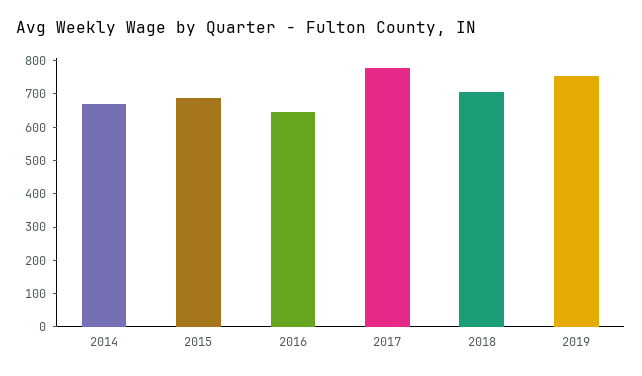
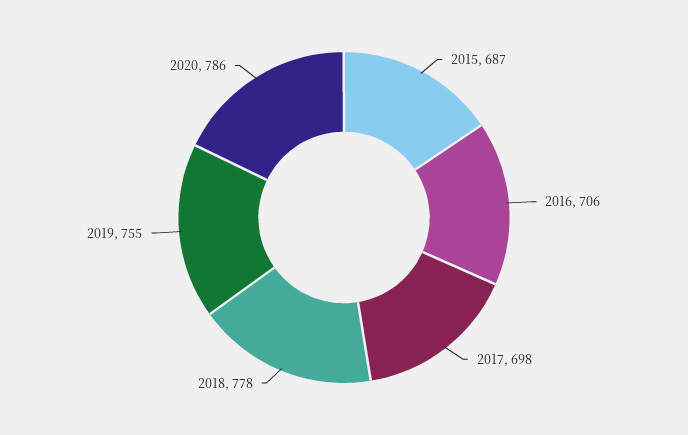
2014: 675 -> none
2016: 650 -> 706
2017: 775 -> 698
2018: 700 -> 778
2020: none -> 786

